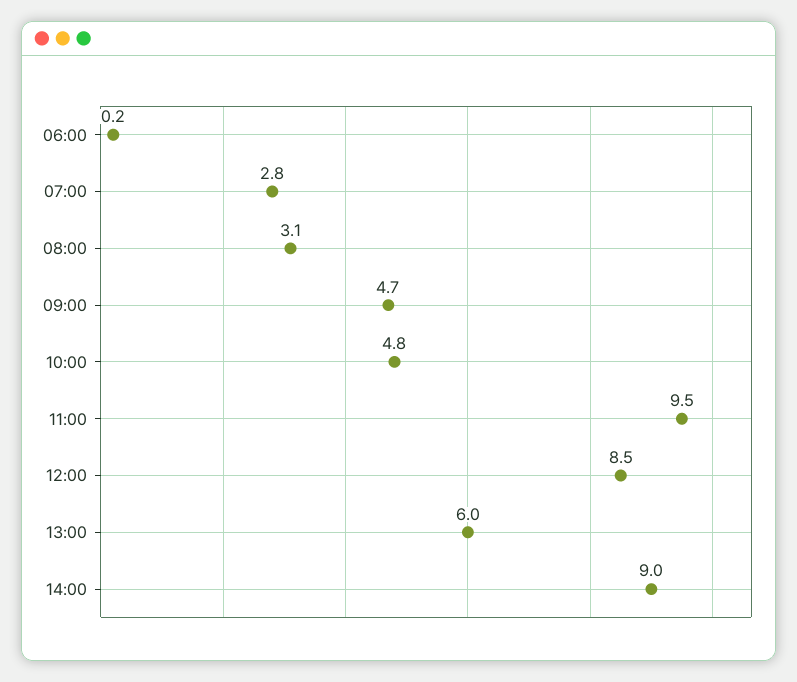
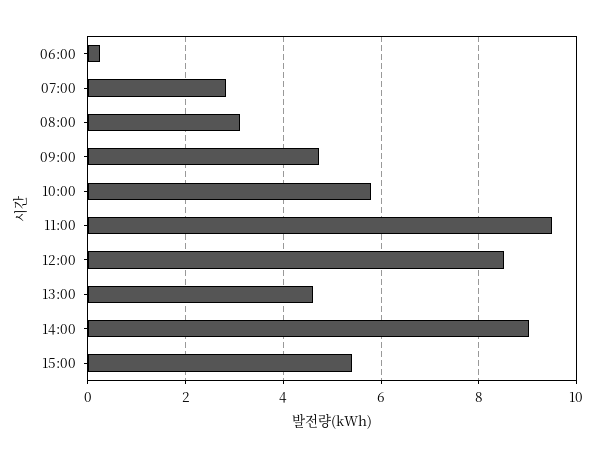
10:00: 4.8 -> 5.8
13:00: 6 -> 4.6
15:00: none -> 5.4

